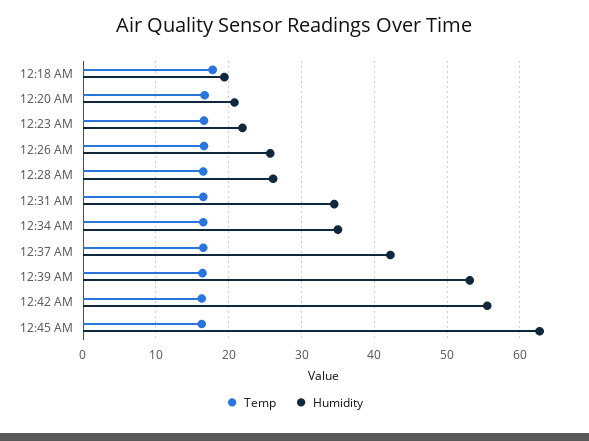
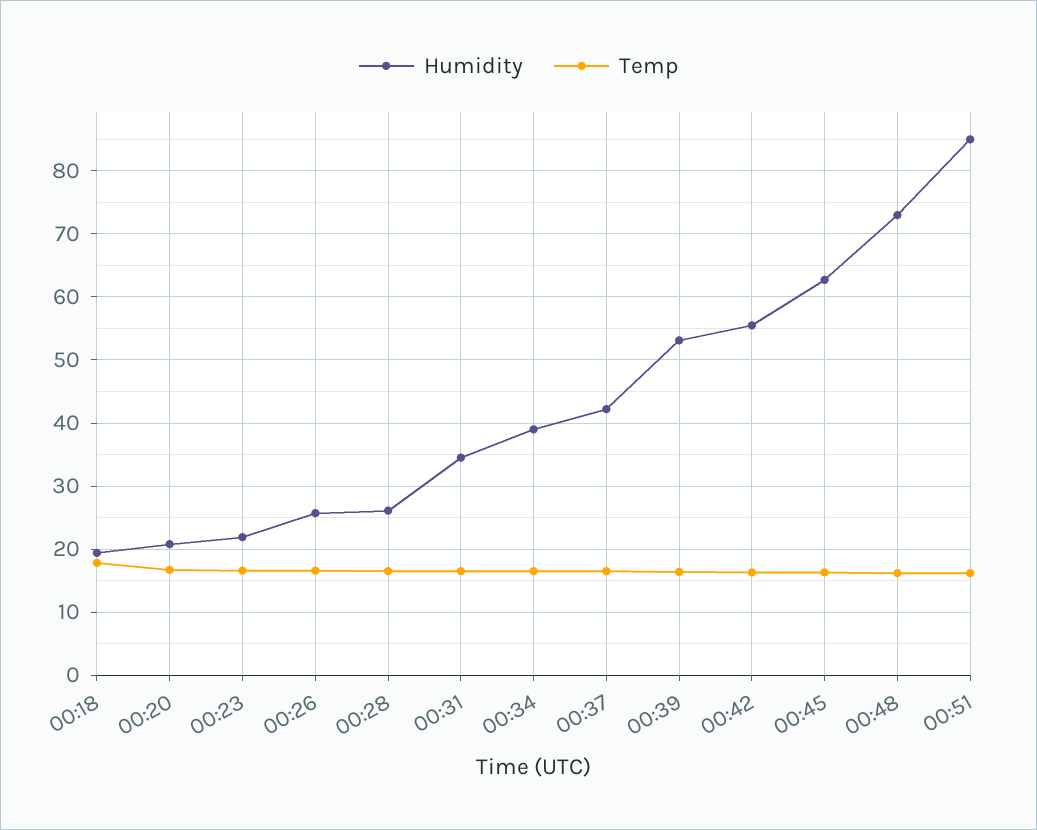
Humidity, 12:34 AM: 35 -> 39
Humidity, 00:48: none -> 73
Temp, 00:48: none -> 16
Humidity, 00:51: none -> 85
Temp, 00:51: none -> 16

